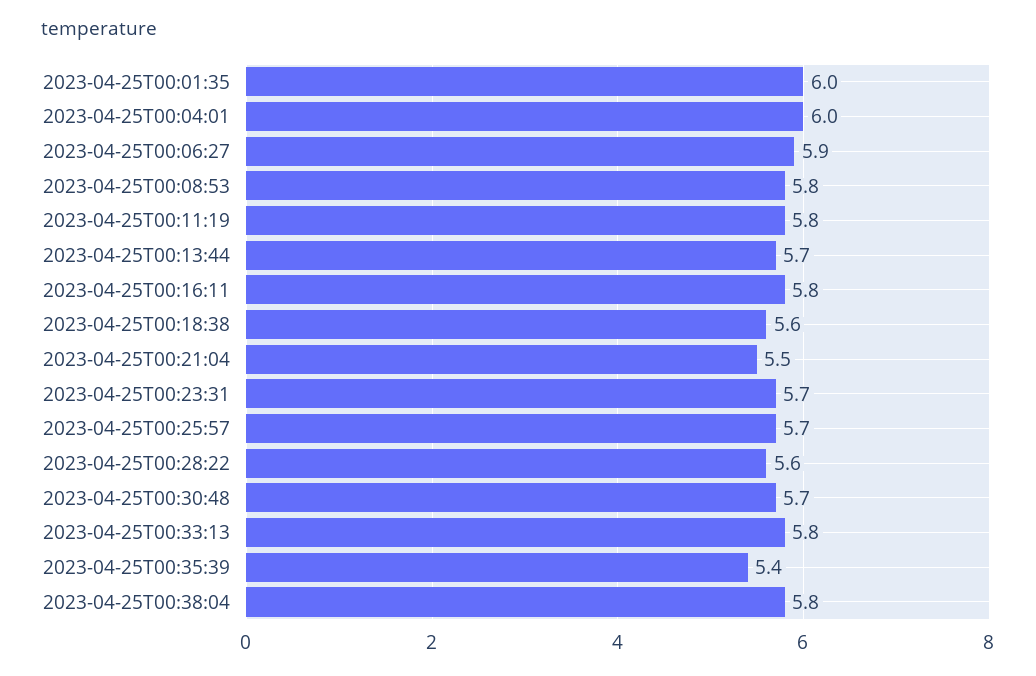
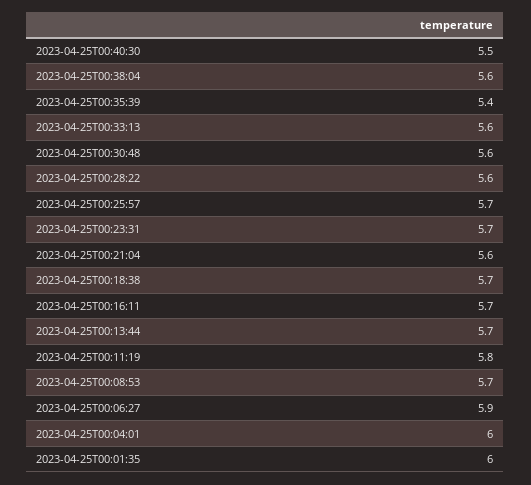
2023-04-25T00:08:53: 5.8 -> 5.7
2023-04-25T00:16:11: 5.8 -> 5.7
2023-04-25T00:18:38: 5.6 -> 5.7
2023-04-25T00:21:04: 5.5 -> 5.6
2023-04-25T00:30:48: 5.7 -> 5.6
2023-04-25T00:33:13: 5.8 -> 5.6
2023-04-25T00:38:04: 5.8 -> 5.6
2023-04-25T00:40:30: none -> 5.5

